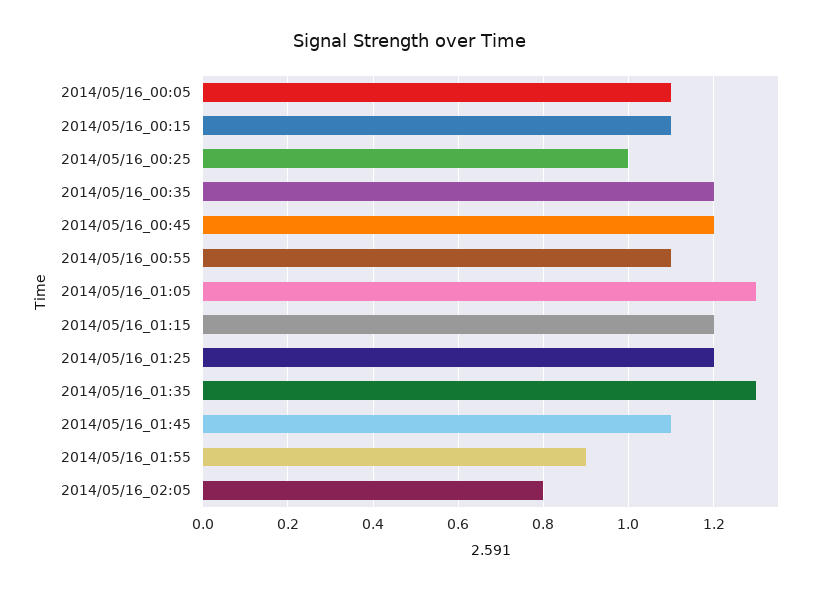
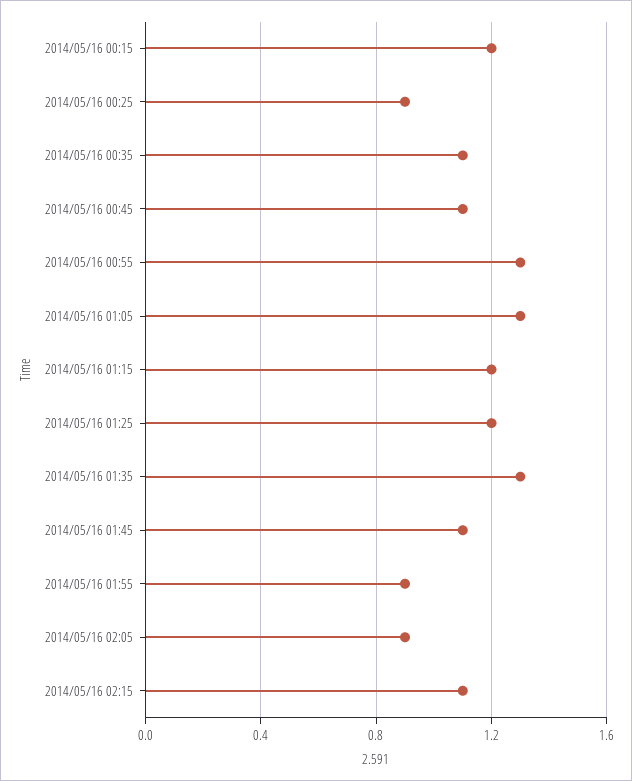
2014/05/16_00:05: 1.1 -> none
2014/05/16_00:15: 1.1 -> 1.2
2014/05/16_00:25: 1 -> 0.9
2014/05/16_00:35: 1.2 -> 1.1
2014/05/16_00:45: 1.2 -> 1.1
2014/05/16_00:55: 1.1 -> 1.3
2014/05/16_02:05: 0.8 -> 0.9
2014/05/16 02:15: none -> 1.1

